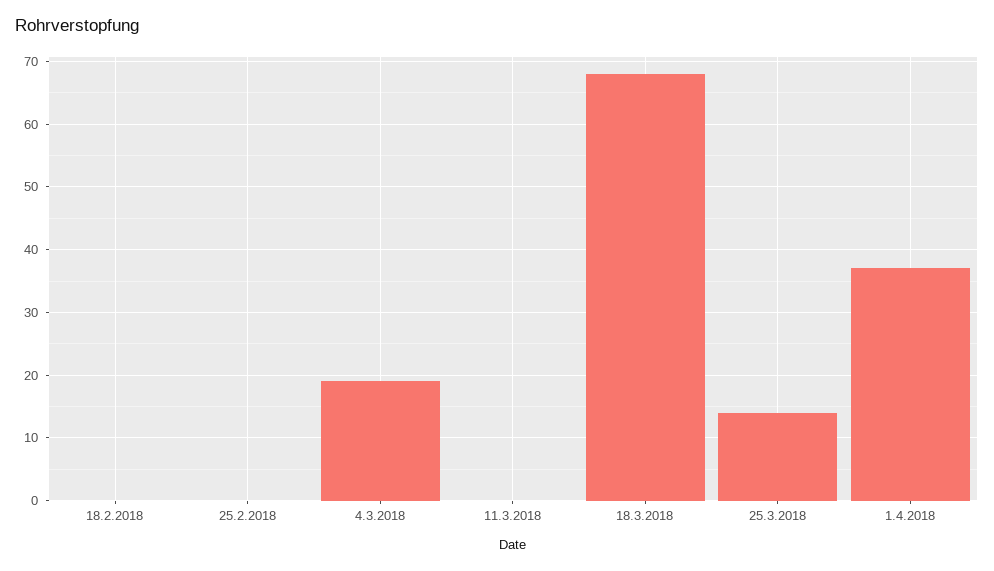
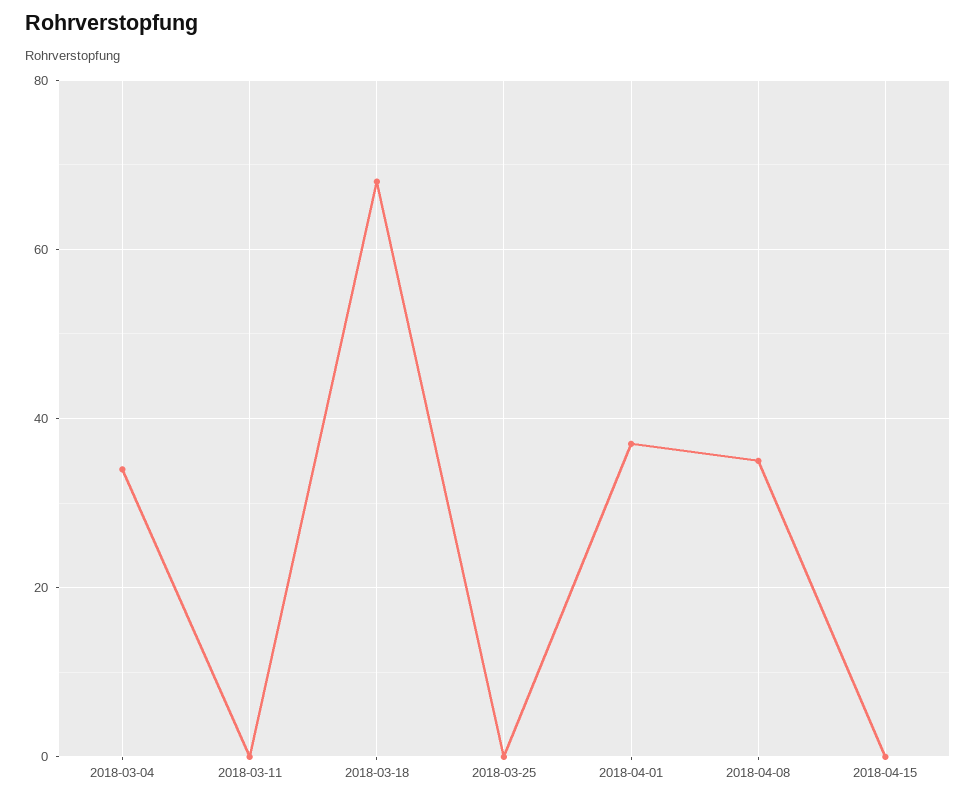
18.2.2018: 0 -> none
25.2.2018: 0 -> none
4.3.2018: 19 -> 35
25.3.2018: 14 -> 0
2018-04-08: none -> 35
2018-04-15: none -> 0

